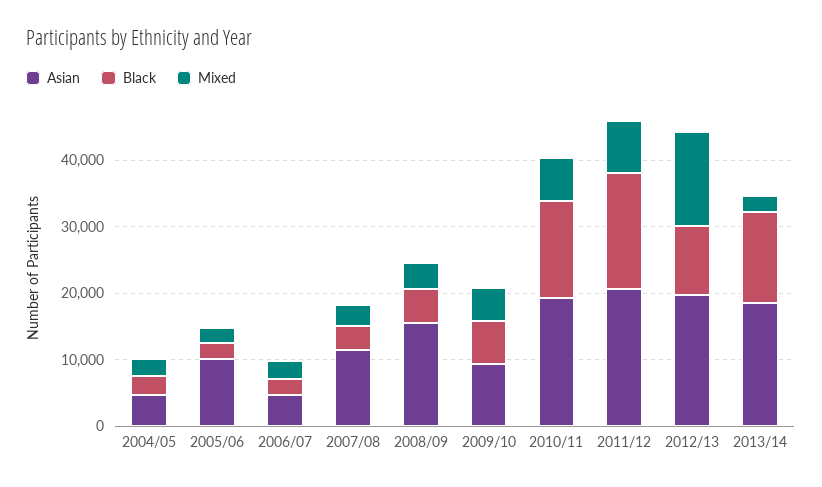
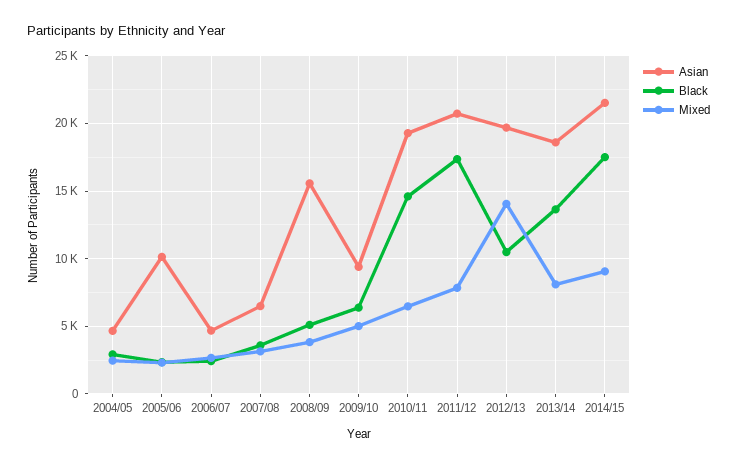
Asian, 2007/08: 12000 -> 6500
Mixed, 2013/14: 2000 -> 8000
Asian, 2014/15: none -> 21500
Black, 2014/15: none -> 17500
Mixed, 2014/15: none -> 9000

